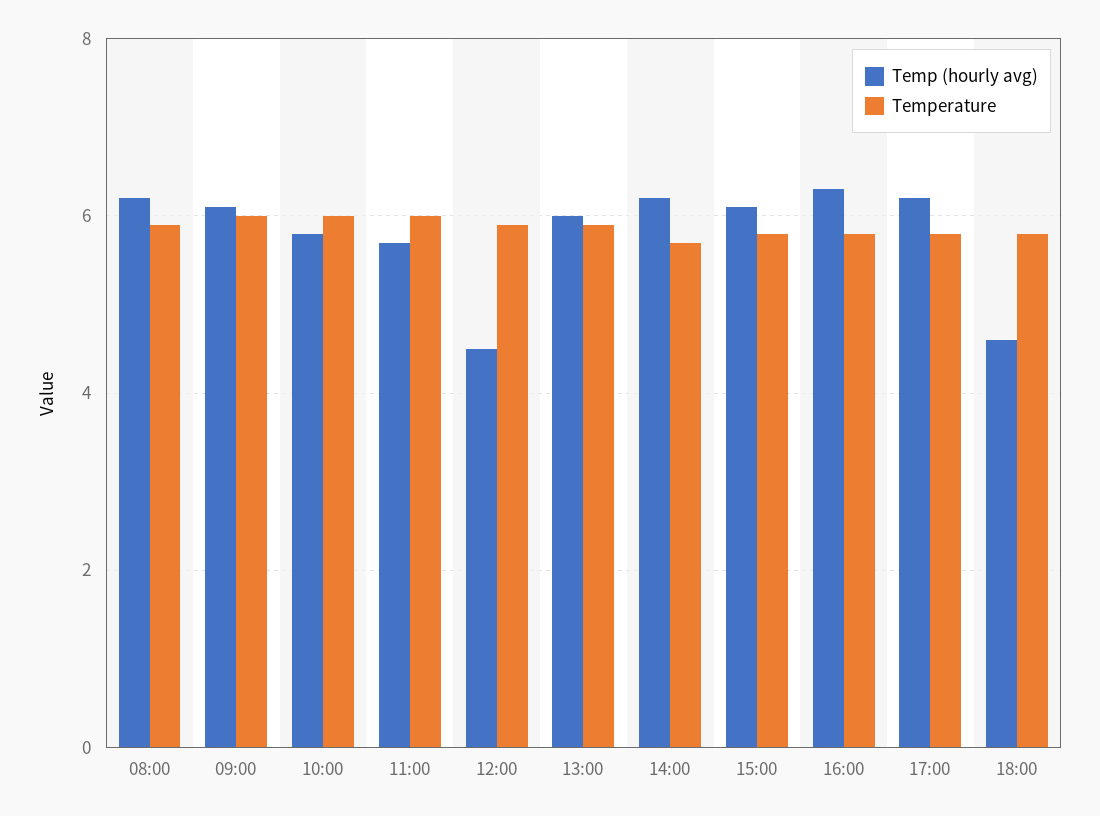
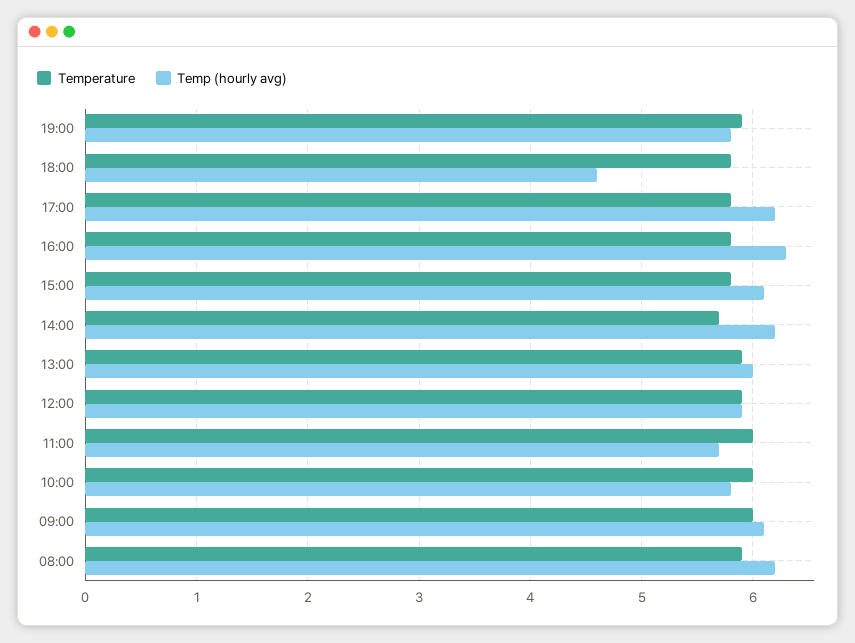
Temp (hourly avg), 12:00: 4.5 -> 5.9
Temperature, 19:00: none -> 5.9
Temp (hourly avg), 19:00: none -> 5.8

